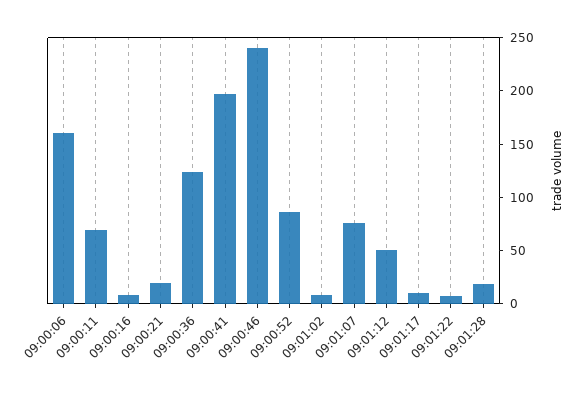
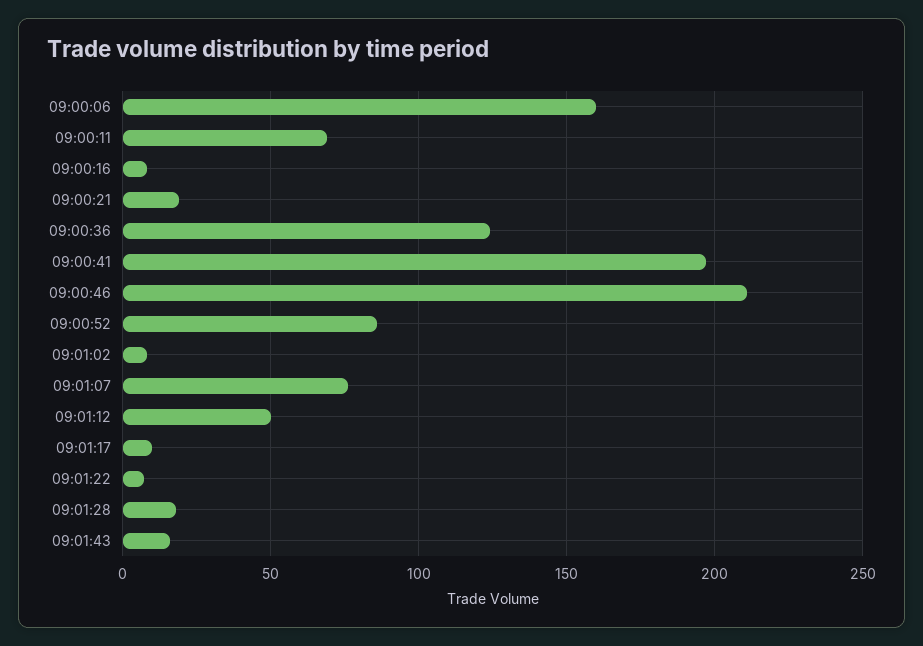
09:00:46: 240 -> 210
09:01:43: none -> 15

